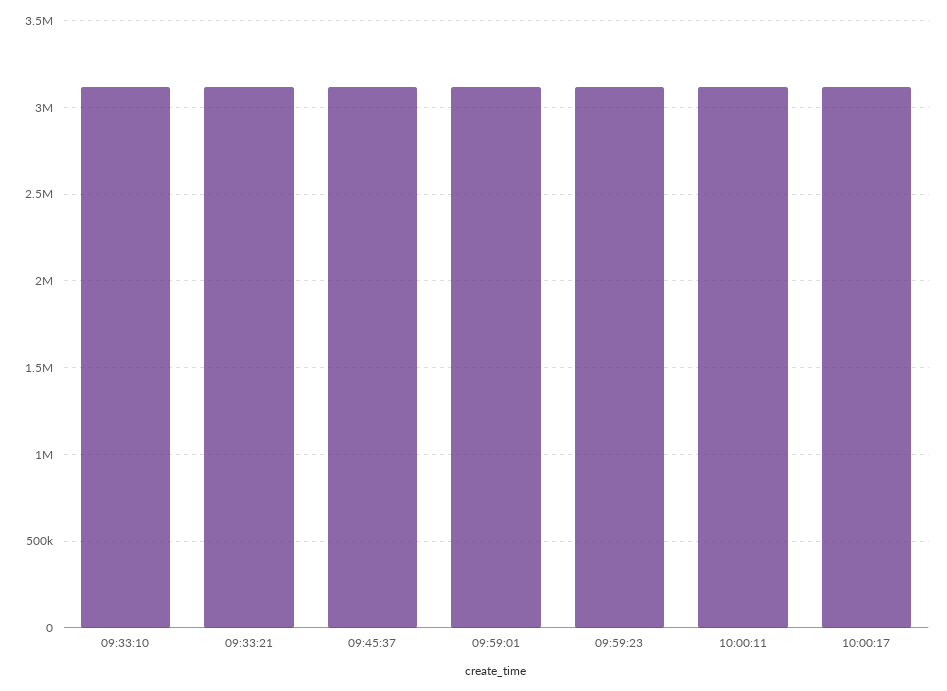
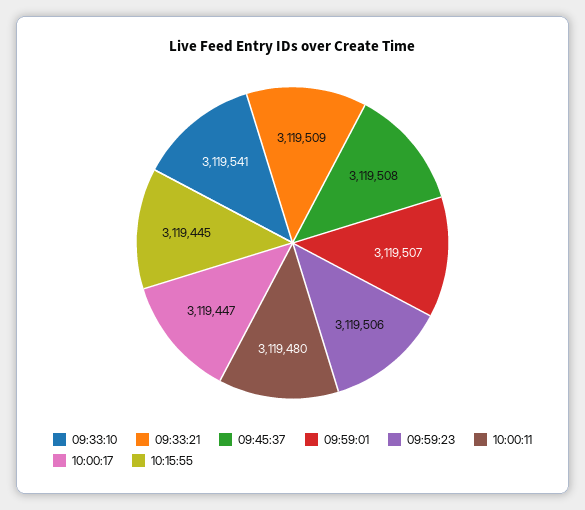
10:15:55: none -> 3119445

